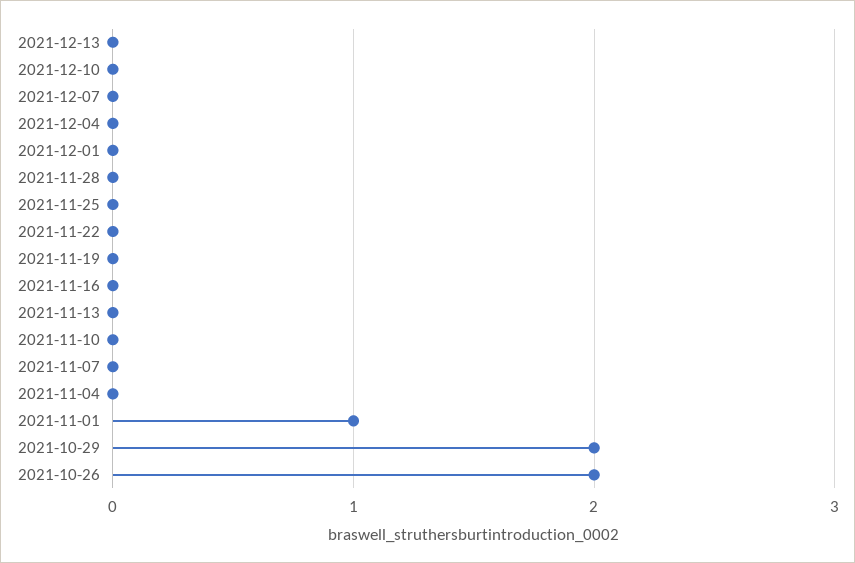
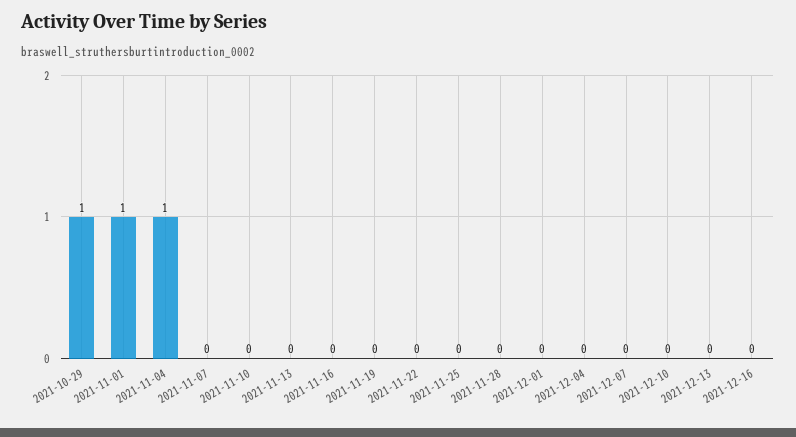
2021-11-04: 0 -> 1
2021-10-29: 2 -> 1
2021-10-26: 2 -> none
2021-12-16: none -> 0

